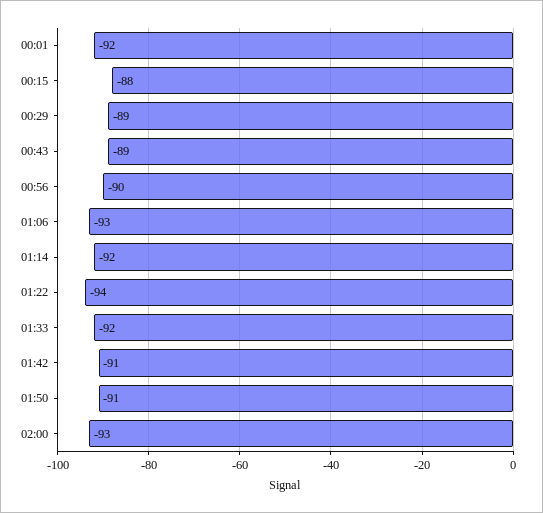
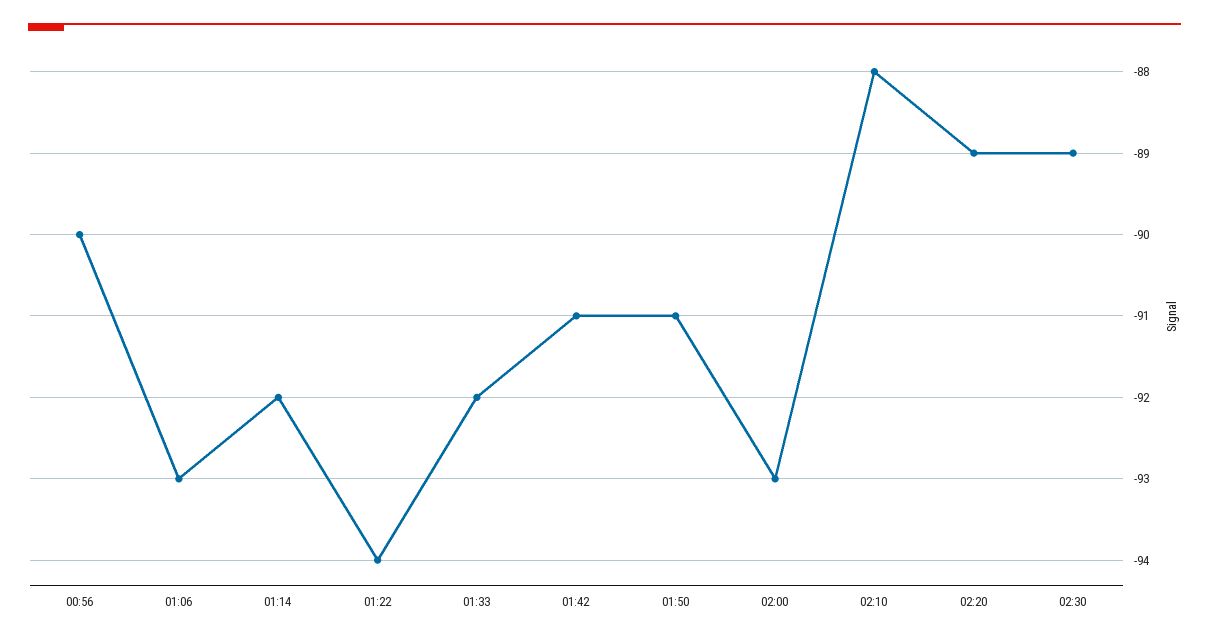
00:01: -92 -> none
00:15: -88 -> none
00:29: -89 -> none
00:43: -89 -> none
02:10: none -> -88
02:20: none -> -89
02:30: none -> -89

